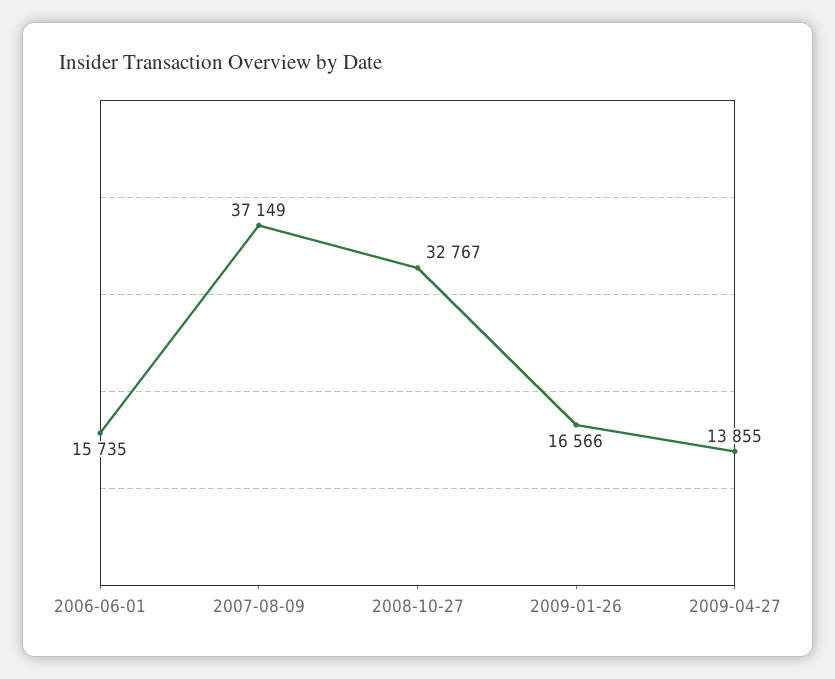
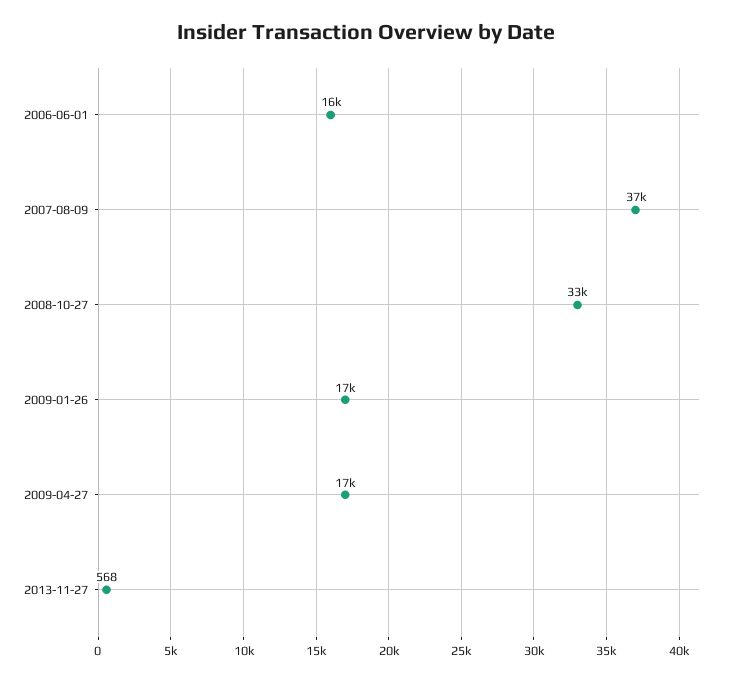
2009-04-27: 13855 -> 17000
2013-11-27: none -> 568

